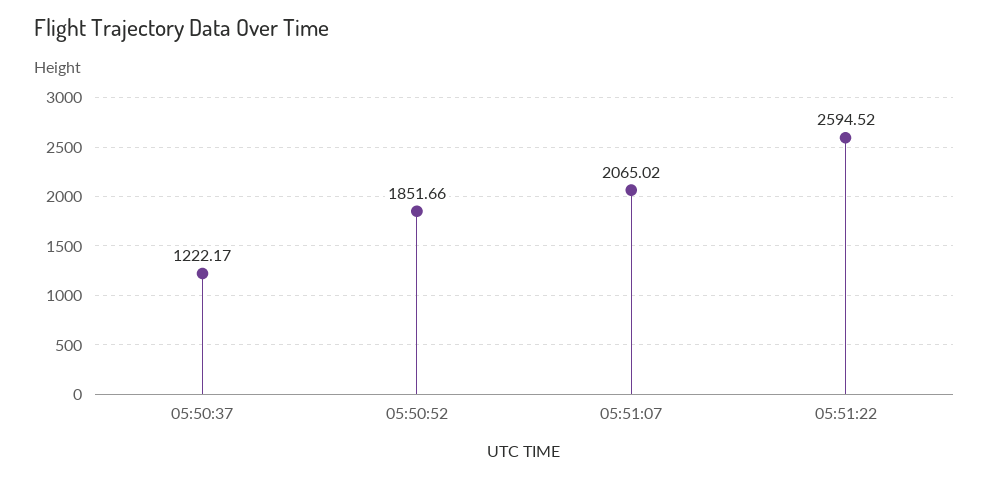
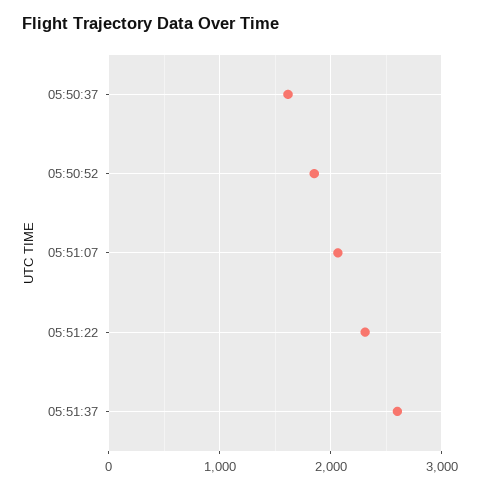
05:50:37: 1222.17 -> 1600
05:51:22: 2594.52 -> 2300
05:51:37: none -> 2600

